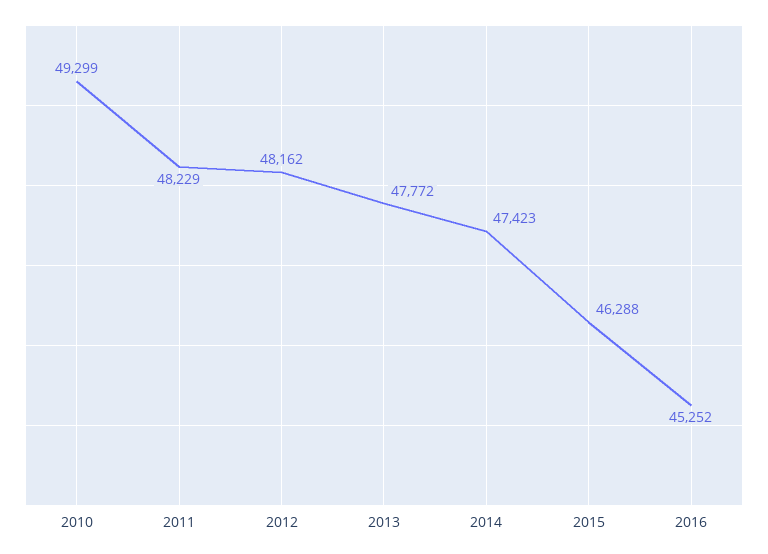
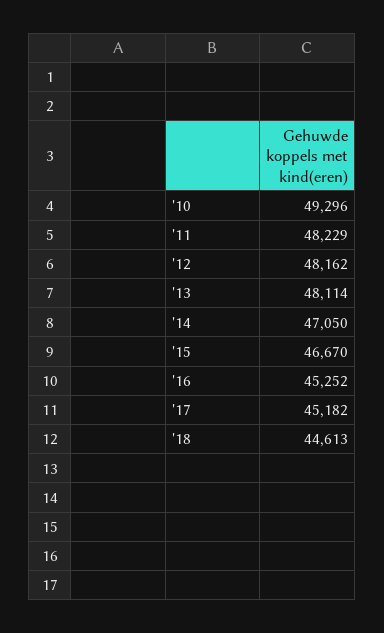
2010: 49299 -> 49296
2013: 47772 -> 48114
2014: 47423 -> 47050
2015: 46288 -> 46670
'17: none -> 45182
'18: none -> 44613

